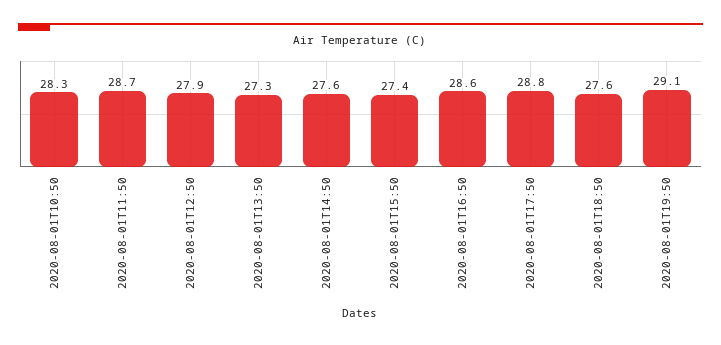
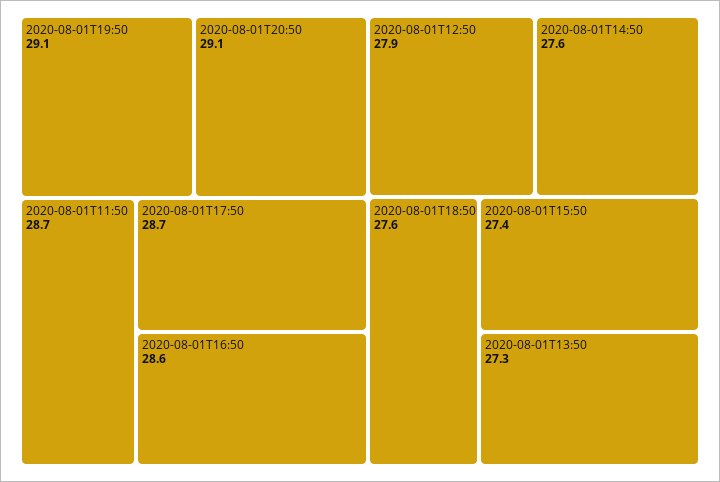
2020-08-01T10:50: 28.3 -> none
2020-08-01T17:50: 28.8 -> 28.7
2020-08-01T20:50: none -> 29.1

